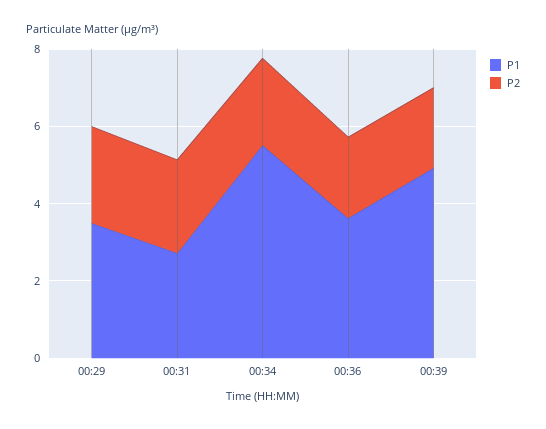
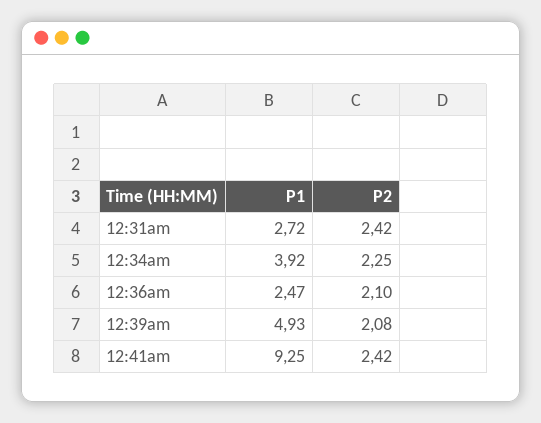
P1, 00:29: 3.5 -> none
P2, 00:29: 2.5 -> none
P1, 00:34: 5.5 -> 3.92
P1, 00:36: 3.5 -> 2.47
P1, 12:41am: none -> 9.25
P2, 12:41am: none -> 2.42

